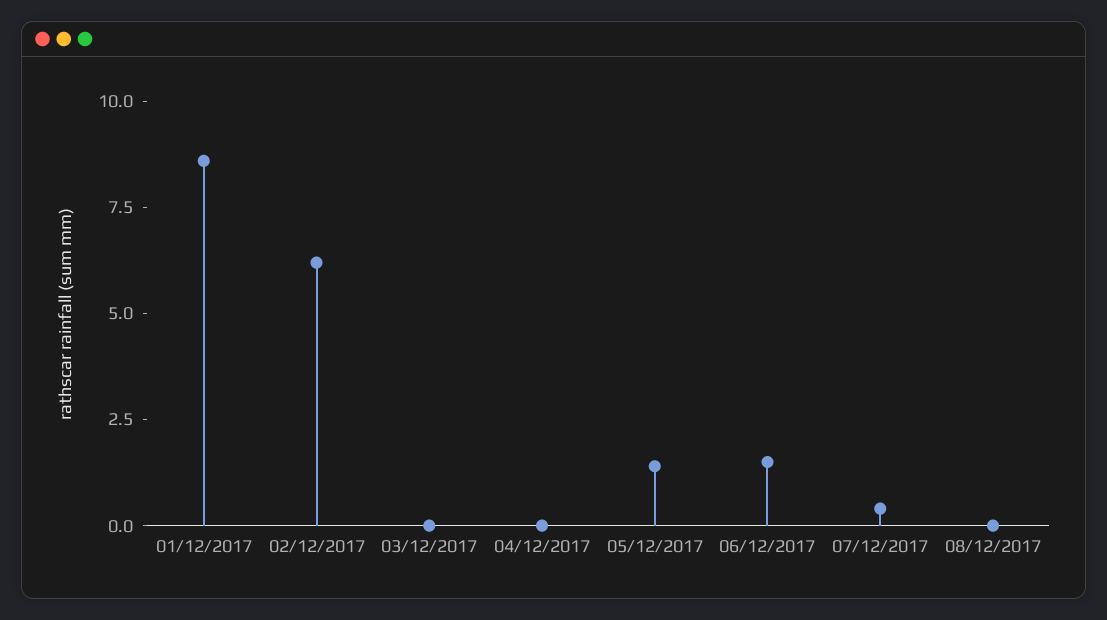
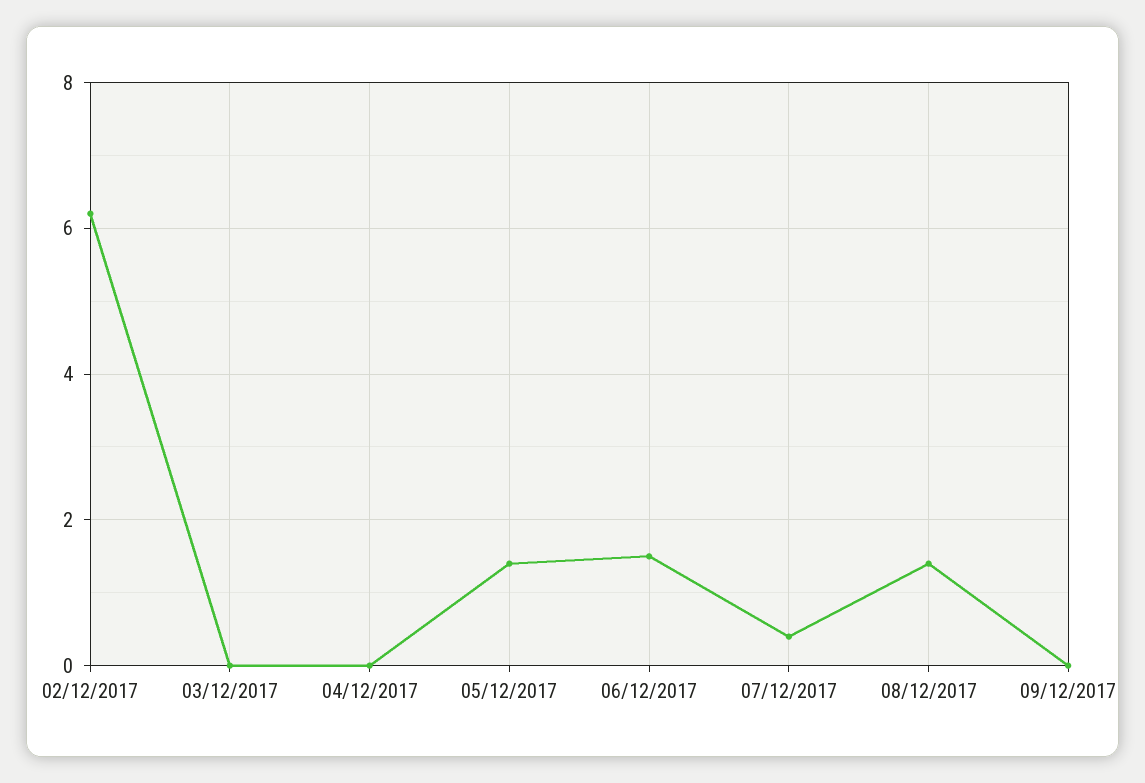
01/12/2017: 8.5 -> none
08/12/2017: 0 -> 1.5
09/12/2017: none -> 0

